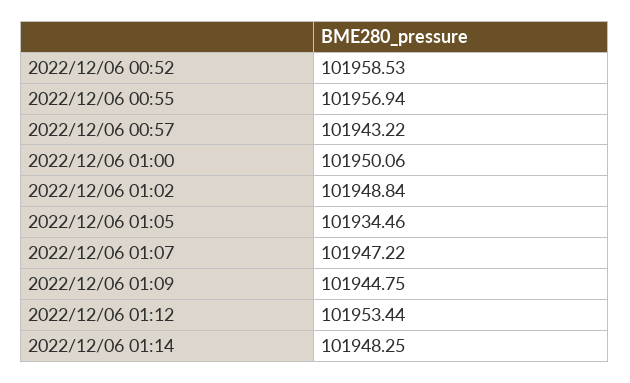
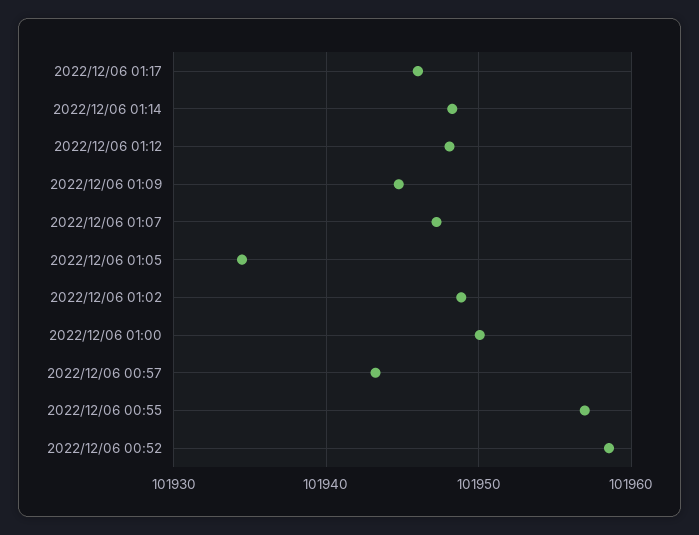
2022/12/06 01:12: 101953.44 -> 101948
2022/12/06 01:17: none -> 101946

